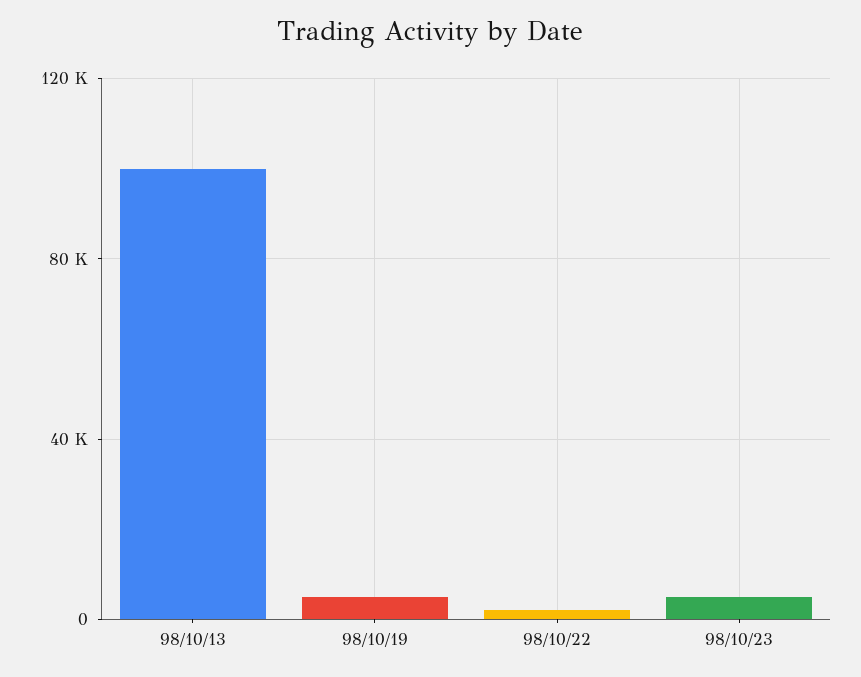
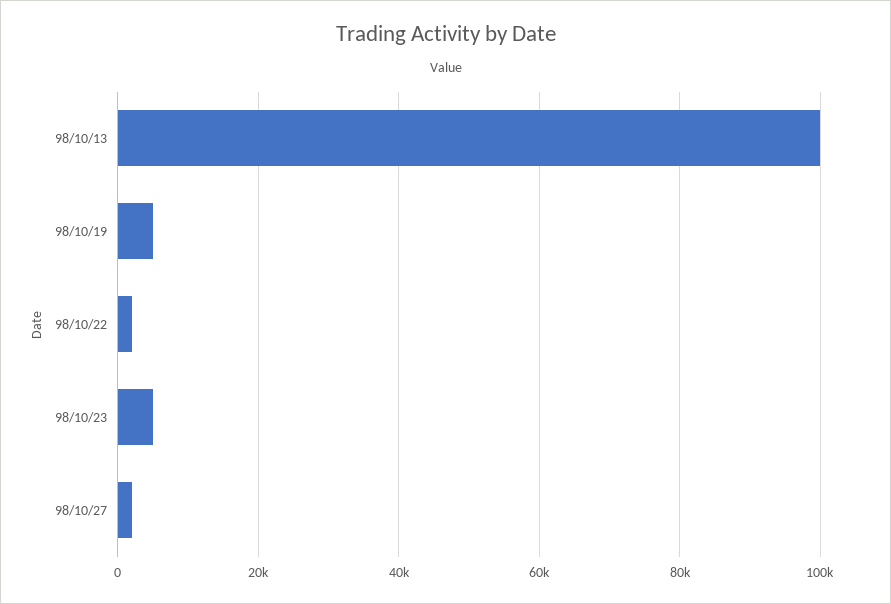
98/10/27: none -> 2000

